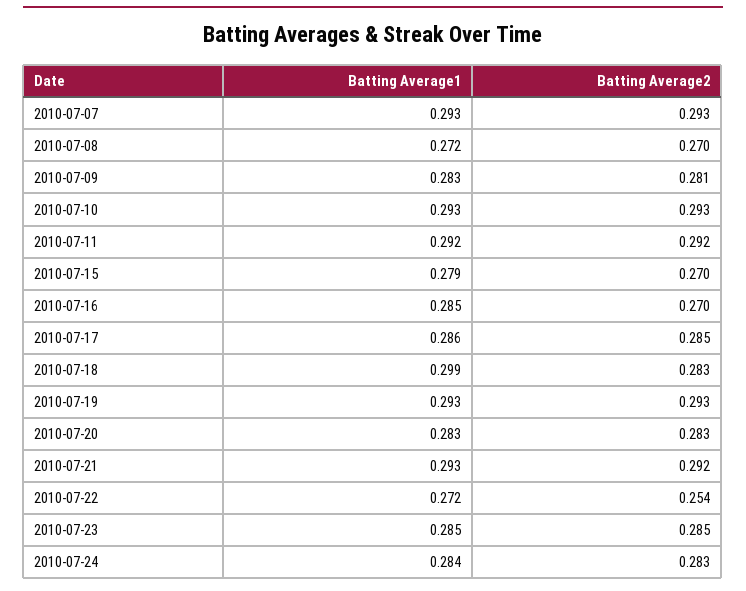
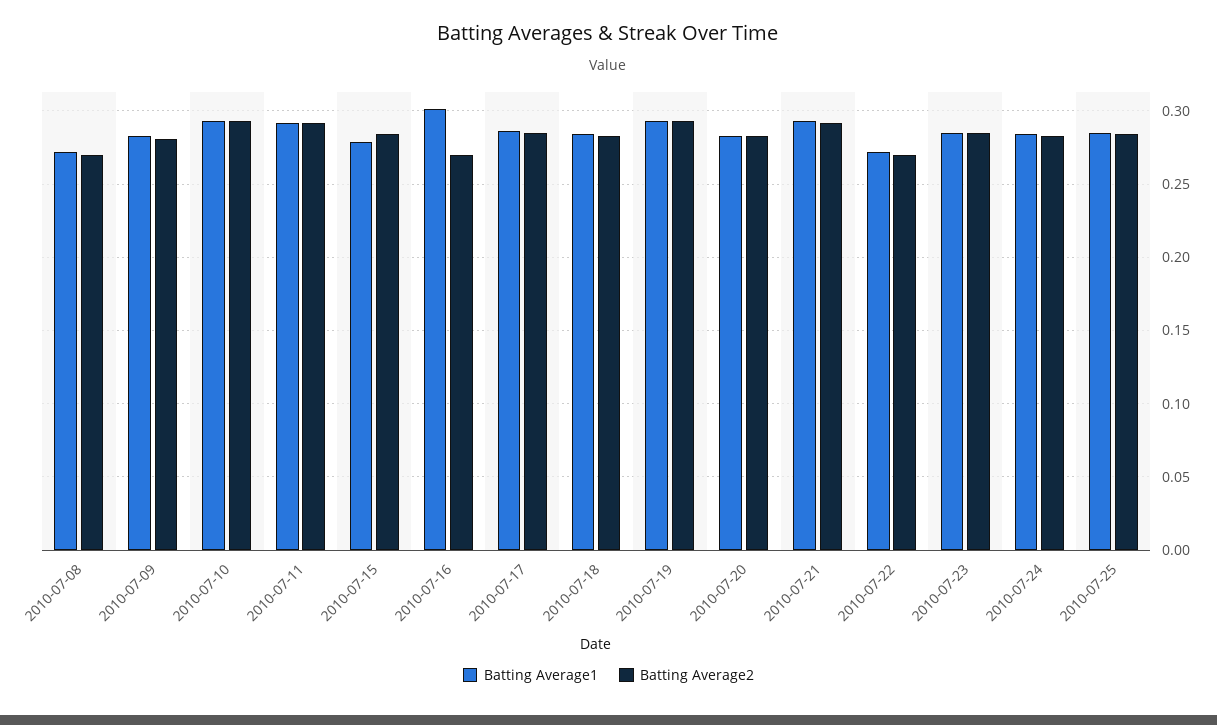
Batting Average1, 2010-07-07: 0.293 -> none
Batting Average2, 2010-07-07: 0.293 -> none
Batting Average2, 2010-07-15: 0.27 -> 0.285
Batting Average1, 2010-07-16: 0.285 -> 0.3
Batting Average1, 2010-07-18: 0.299 -> 0.285
Batting Average2, 2010-07-22: 0.254 -> 0.27
Batting Average1, 2010-07-25: none -> 0.285
Batting Average2, 2010-07-25: none -> 0.285

